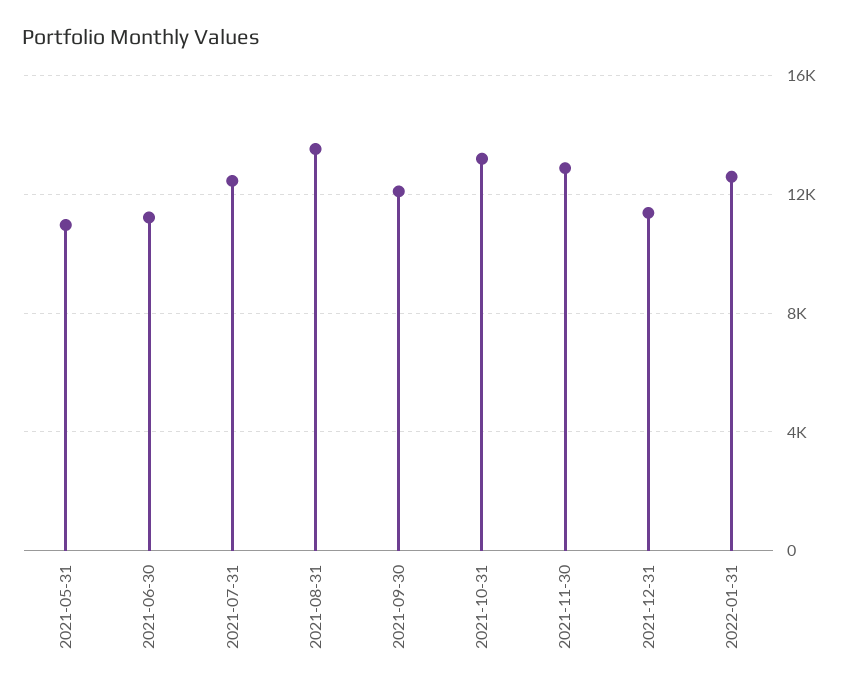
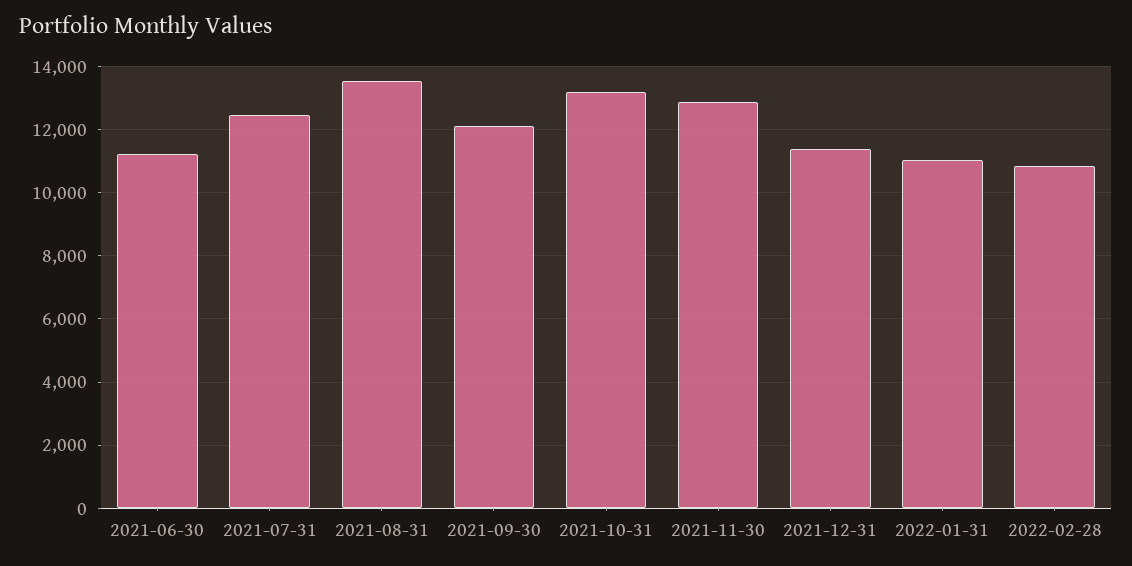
2021-05-31: 11000 -> none
2022-01-31: 12500 -> 11000
2022-02-28: none -> 10800

